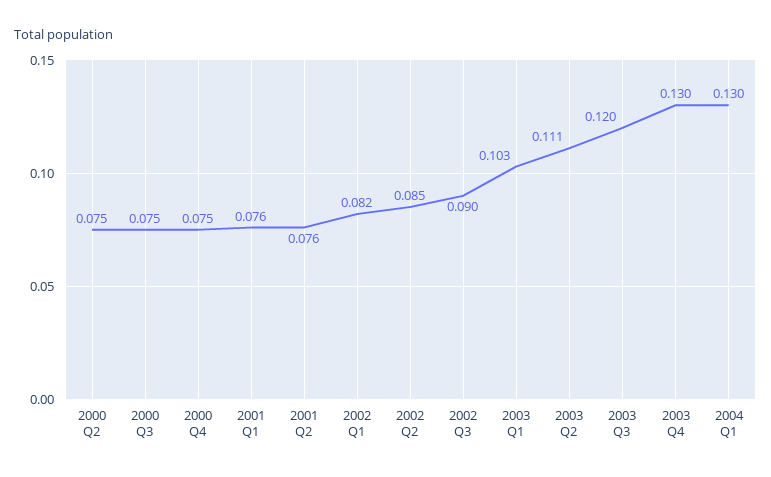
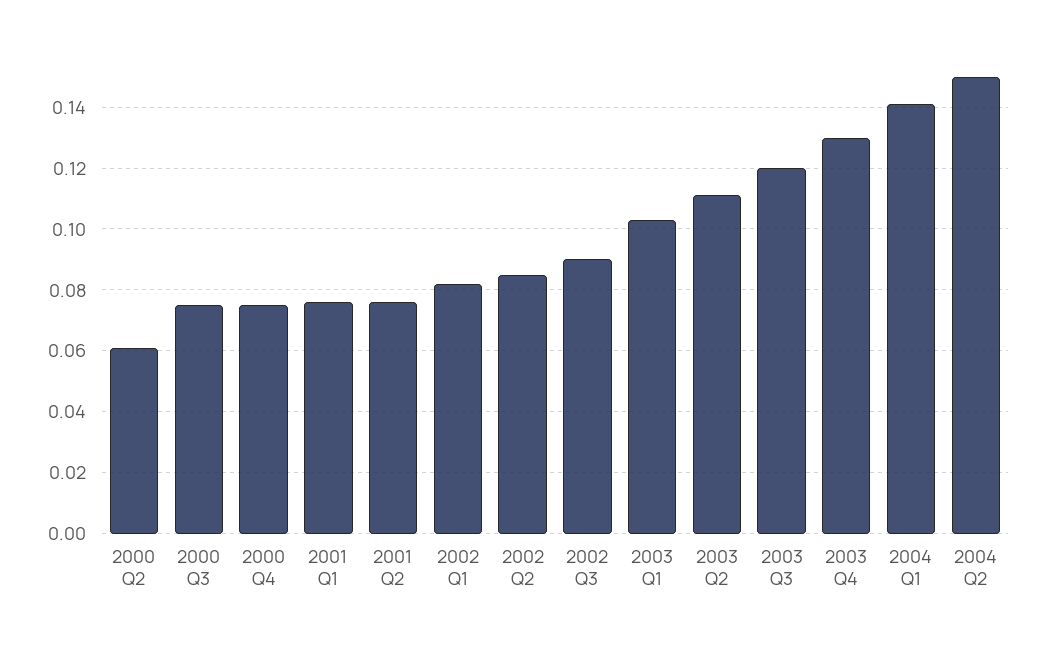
2000 Q2: 0.075 -> 0.06
2004 Q1: 0.13 -> 0.14
2004 Q2: none -> 0.15

